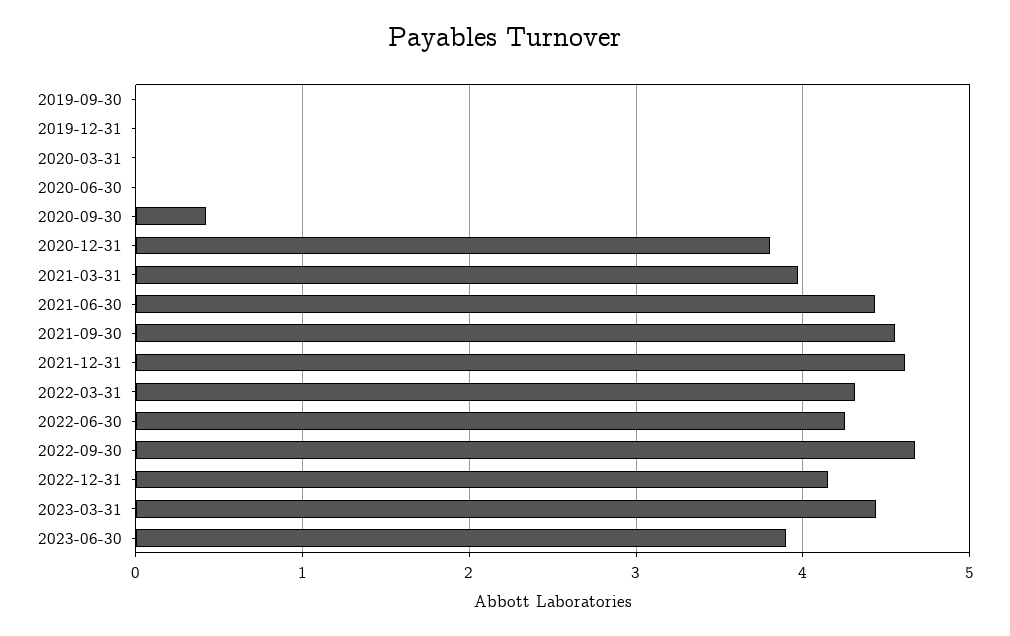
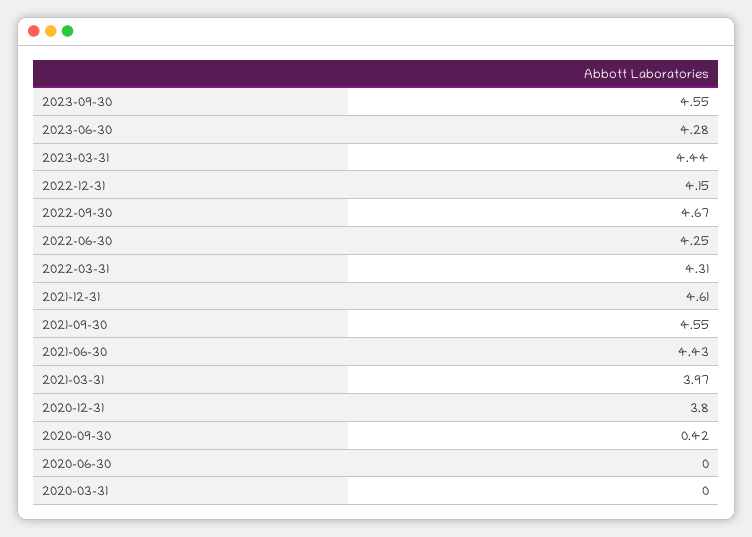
2019-09-30: 0 -> none
2019-12-31: 0 -> none
2023-06-30: 3.9 -> 4.28
2023-09-30: none -> 4.55

